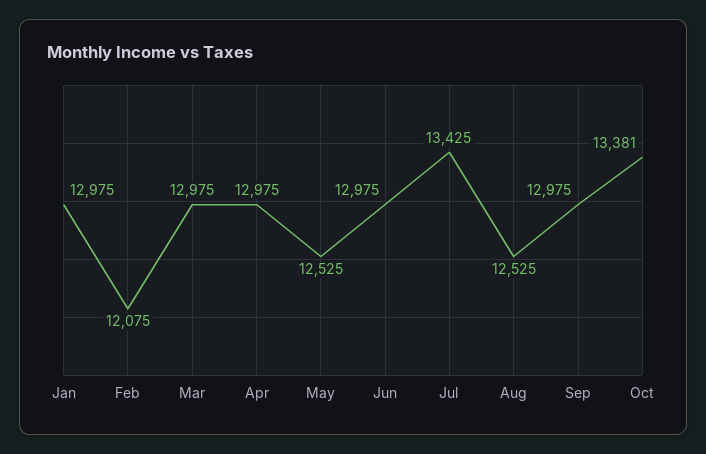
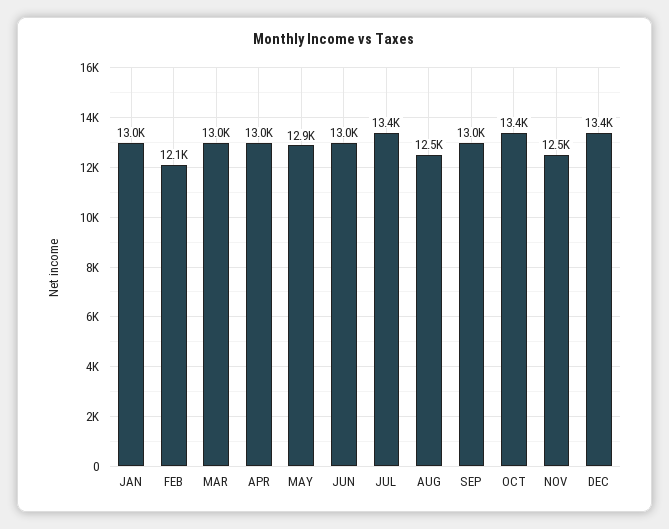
May: 12525 -> 12900
NOV: none -> 12500
DEC: none -> 13400

